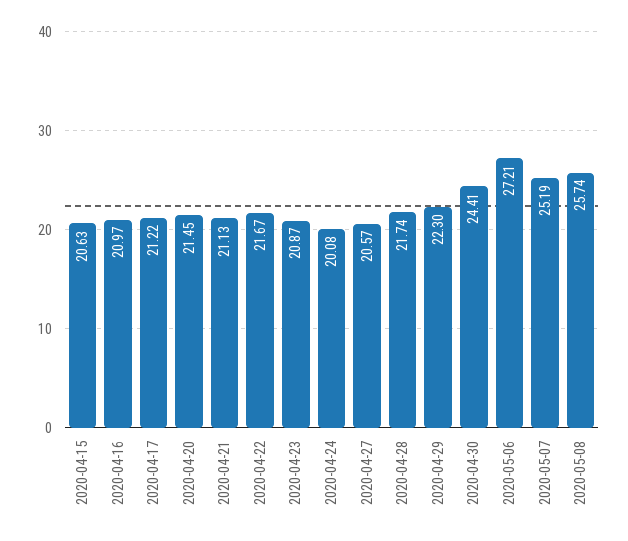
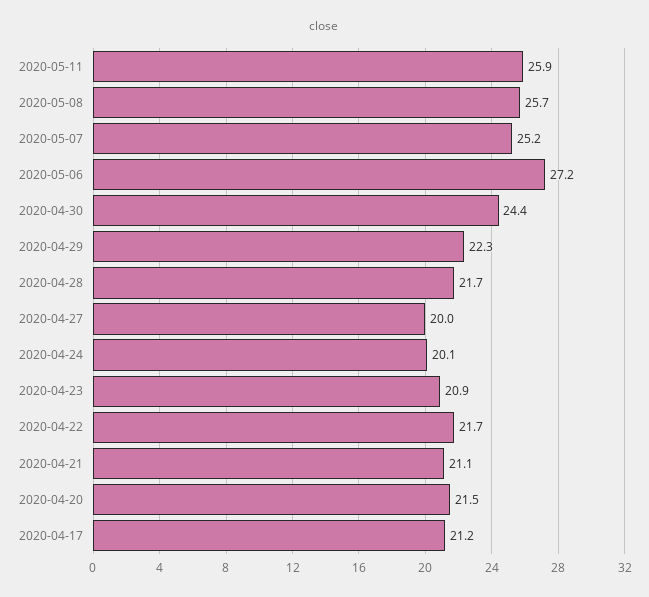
2020-04-15: 20.63 -> none
2020-04-16: 20.97 -> none
2020-04-27: 20.57 -> 20
2020-05-11: none -> 25.9

